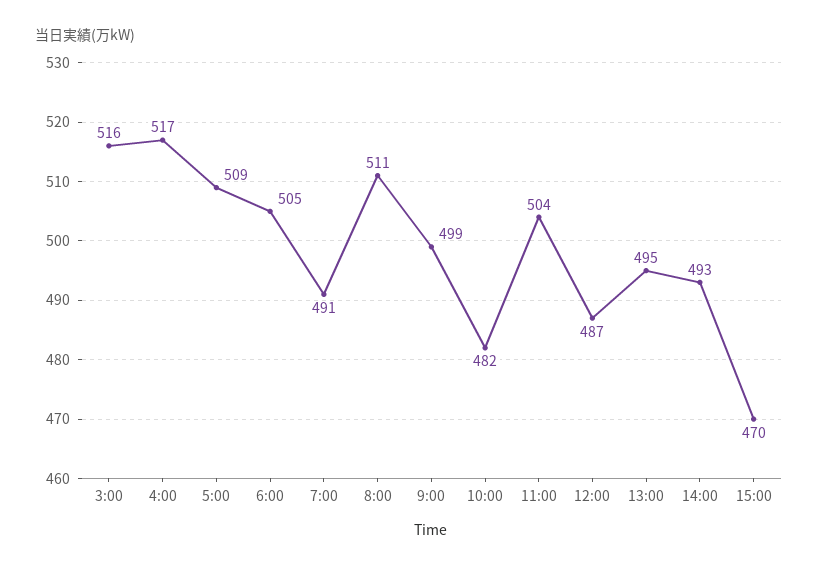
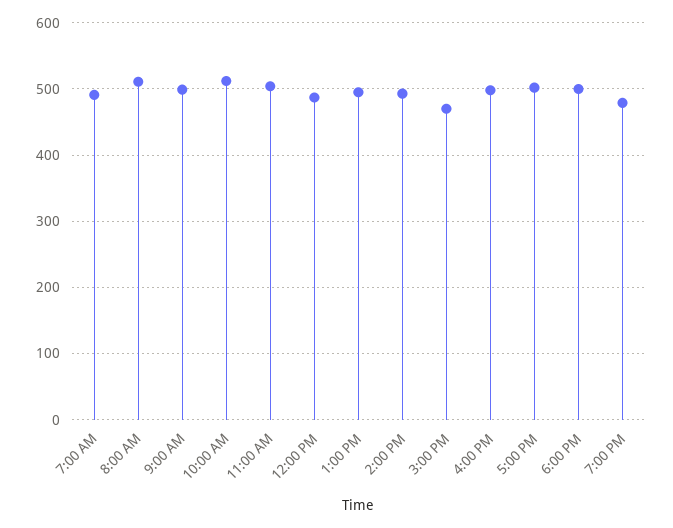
3:00: 516 -> none
4:00: 517 -> none
5:00: 509 -> none
6:00: 505 -> none
10:00: 482 -> 510
4:00 PM: none -> 500
5:00 PM: none -> 500
6:00 PM: none -> 500
7:00 PM: none -> 480

